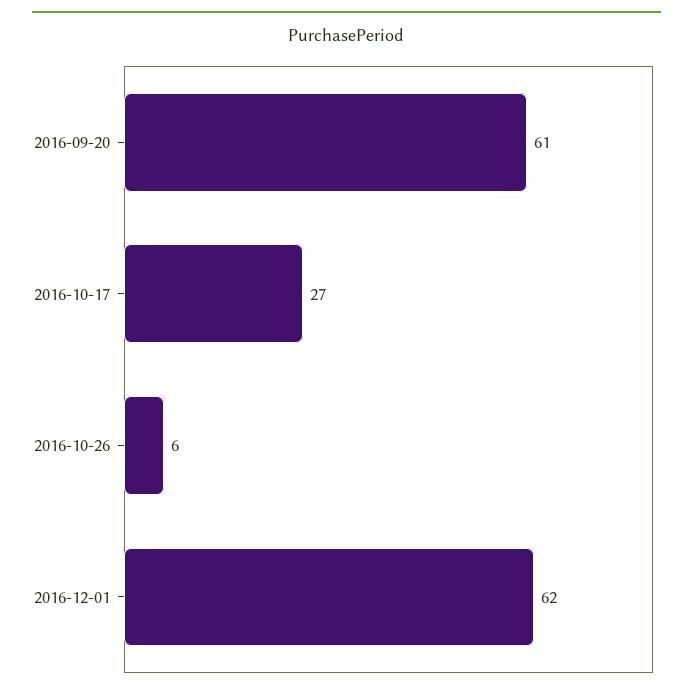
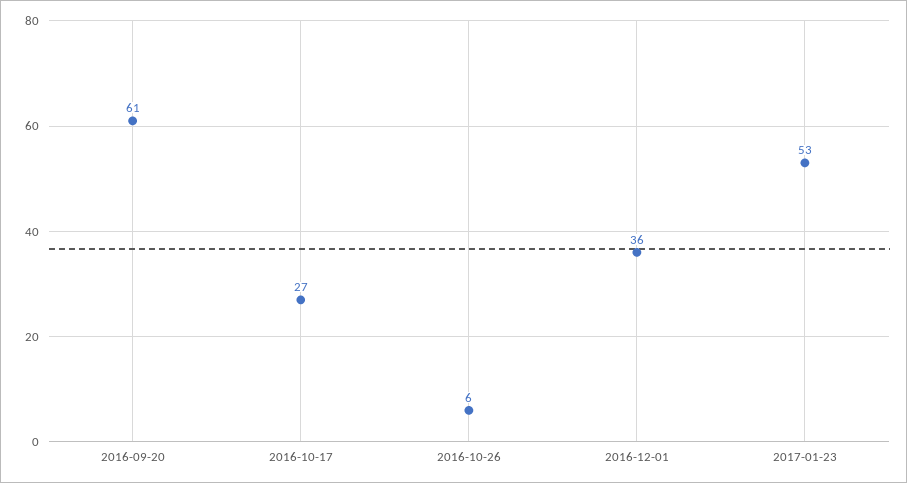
2016-12-01: 62 -> 36
2017-01-23: none -> 53

